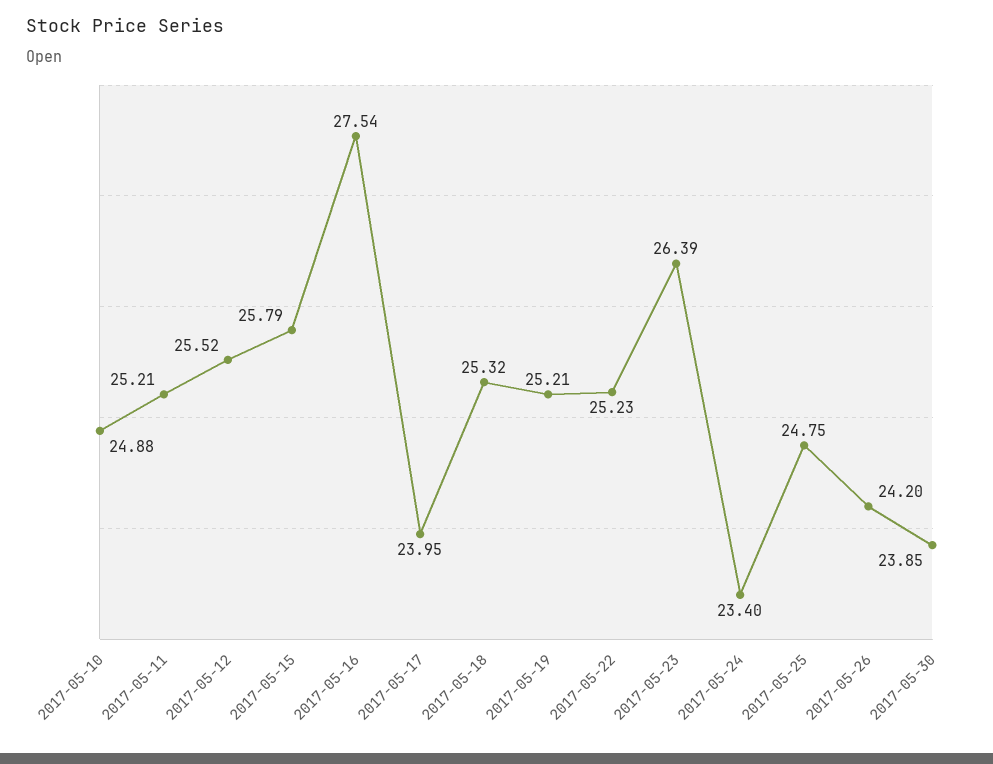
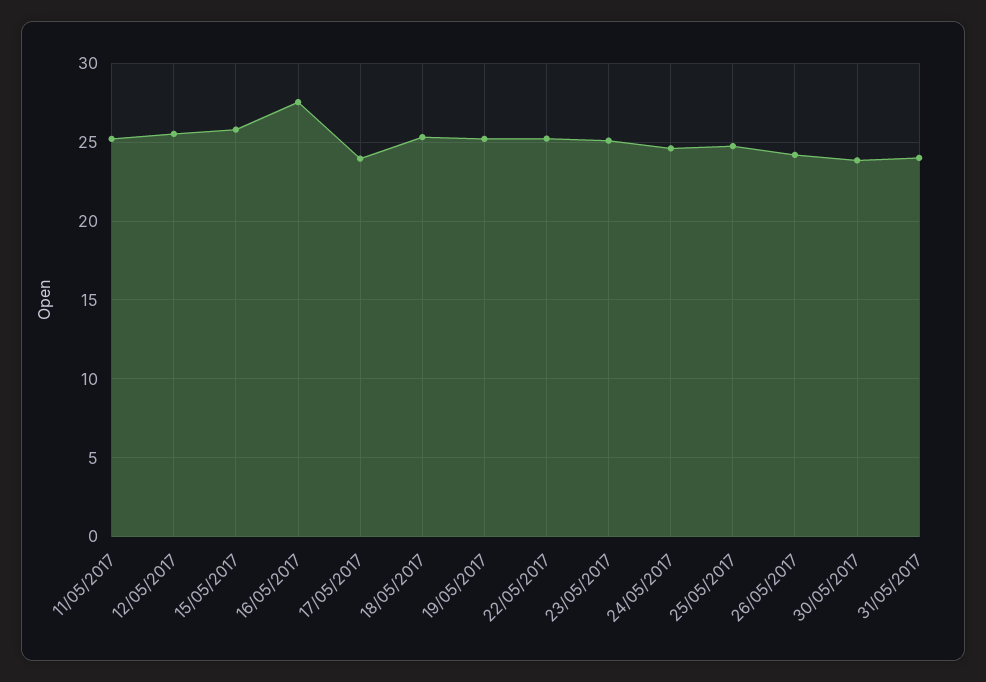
2017-05-10: 24.88 -> none
2017-05-23: 26.39 -> 25
2017-05-24: 23.4 -> 24.5
31/05/2017: none -> 24

